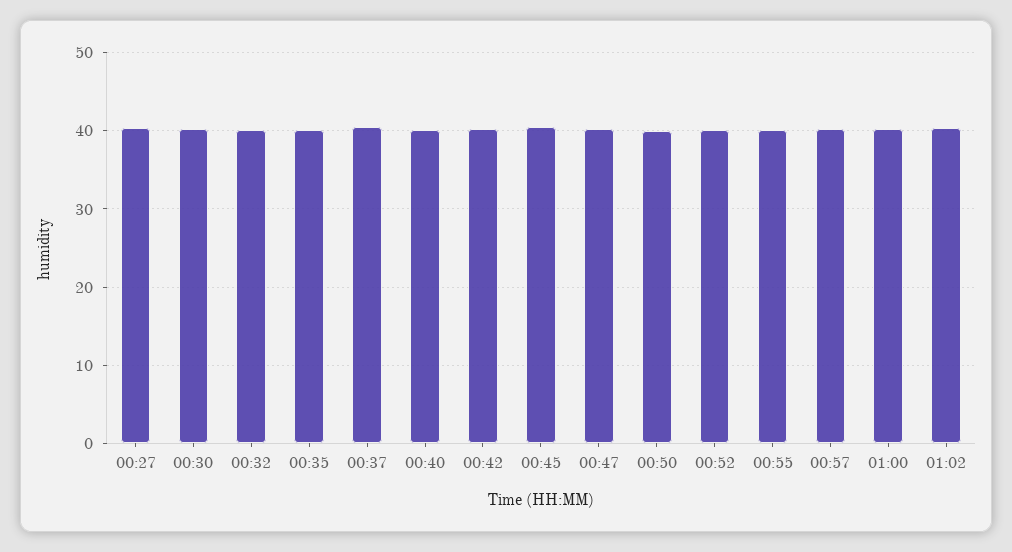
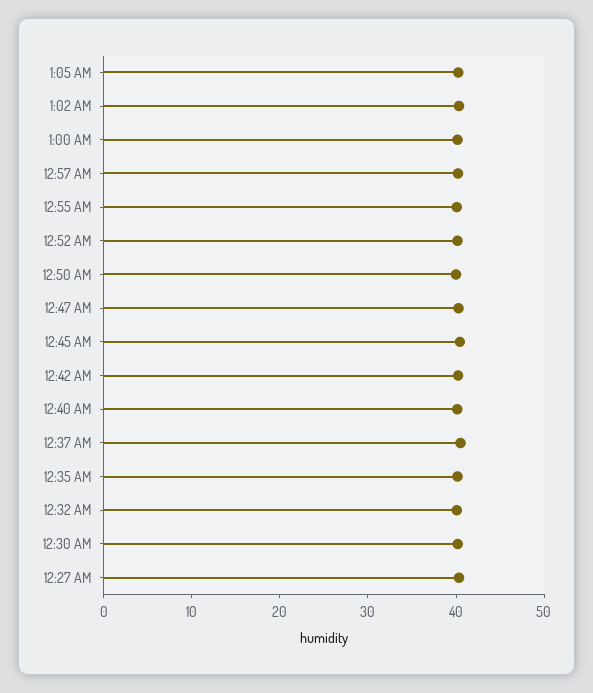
1:05 AM: none -> 40

